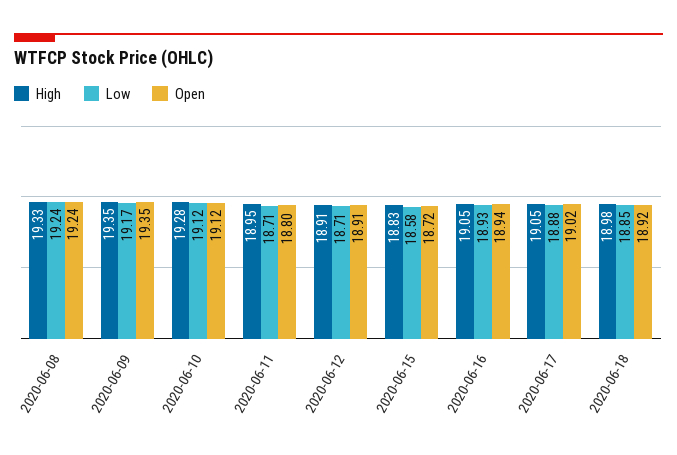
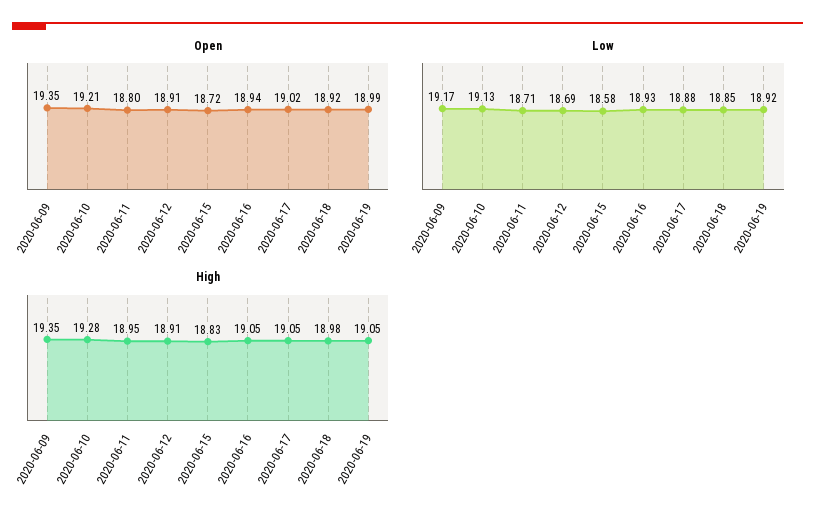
High, 2020-06-08: 19.33 -> none
Low, 2020-06-08: 19.24 -> none
Open, 2020-06-08: 19.24 -> none
Low, 2020-06-10: 19.12 -> 19.13
Open, 2020-06-10: 19.12 -> 19.21
Low, 2020-06-12: 18.71 -> 18.69
Open, 2020-06-19: none -> 18.99
Low, 2020-06-19: none -> 18.92
High, 2020-06-19: none -> 19.05

